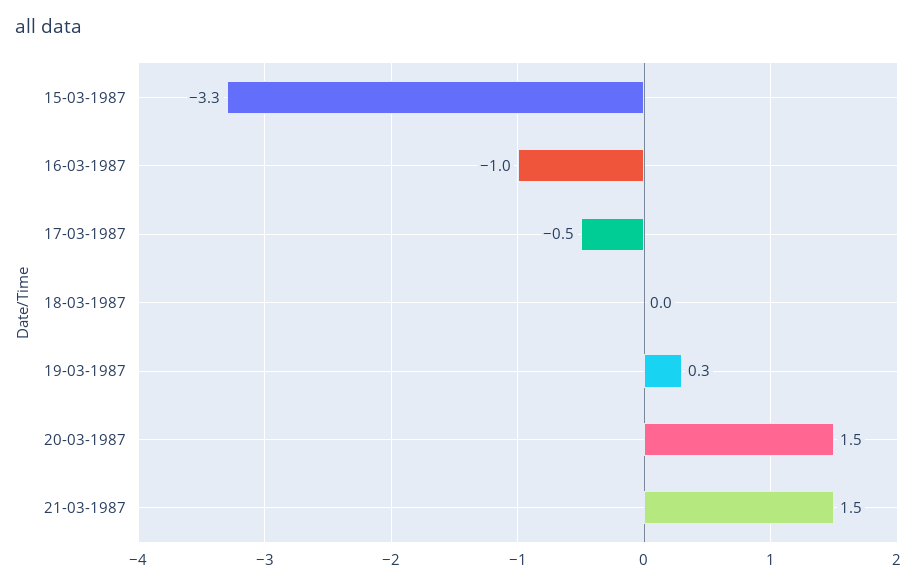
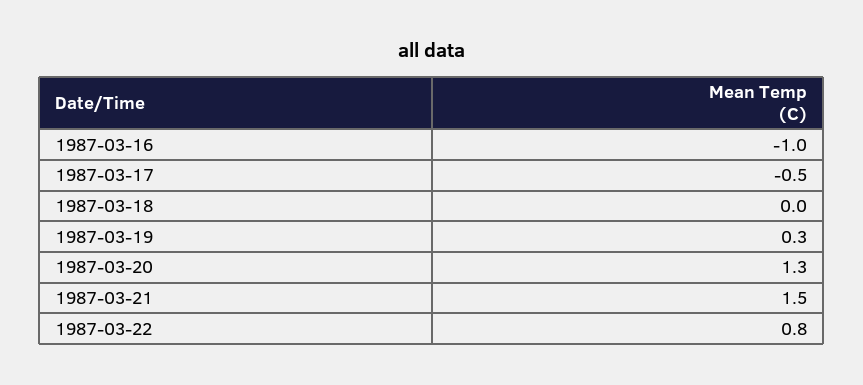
15-03-1987: -3.3 -> none
20-03-1987: 1.5 -> 1.3
1987-03-22: none -> 0.8

